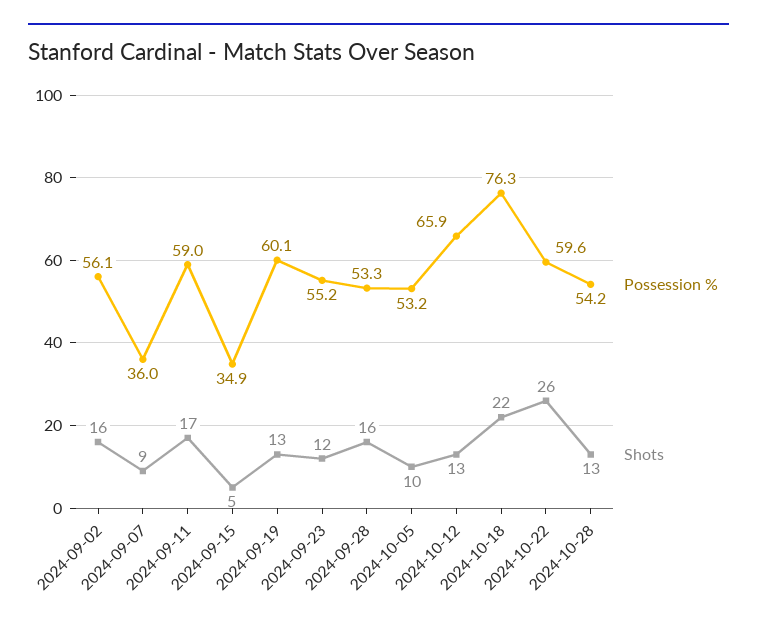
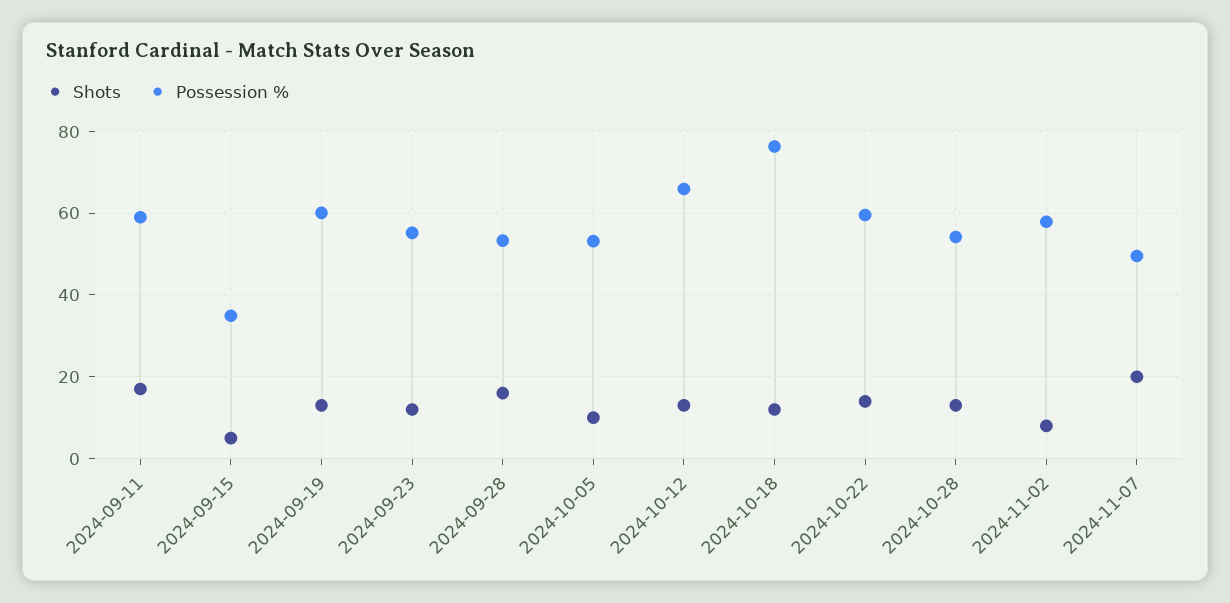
Possession %, 2024-09-02: 56.1 -> none
Shots, 2024-09-02: 16 -> none
Possession %, 2024-09-07: 36 -> none
Shots, 2024-09-07: 9 -> none
Shots, 2024-10-18: 22 -> 12
Shots, 2024-10-22: 26 -> 14
Shots, 2024-11-02: none -> 8
Possession %, 2024-11-02: none -> 58
Shots, 2024-11-07: none -> 20
Possession %, 2024-11-07: none -> 50

